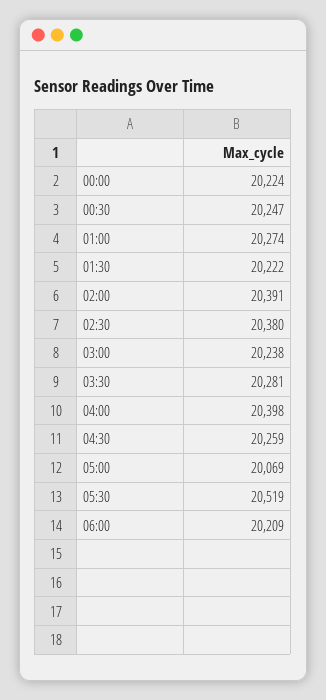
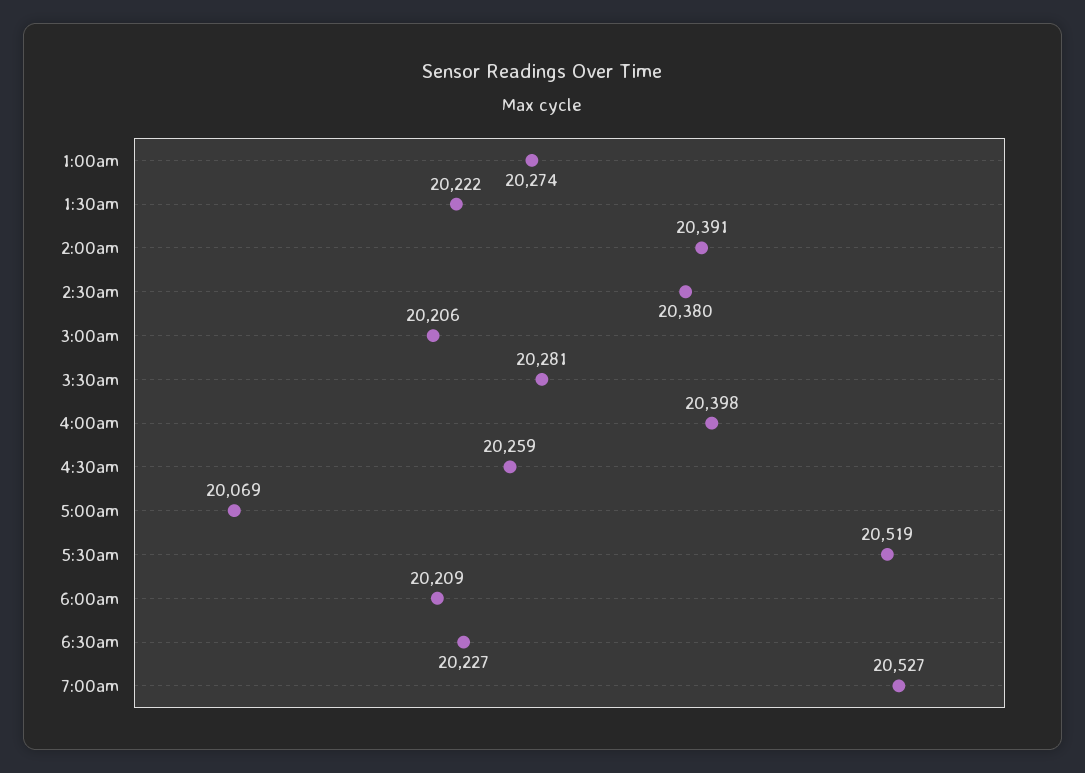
00:00: 20224 -> none
00:30: 20247 -> none
03:00: 20238 -> 20206
6:30am: none -> 20227
7:00am: none -> 20527

